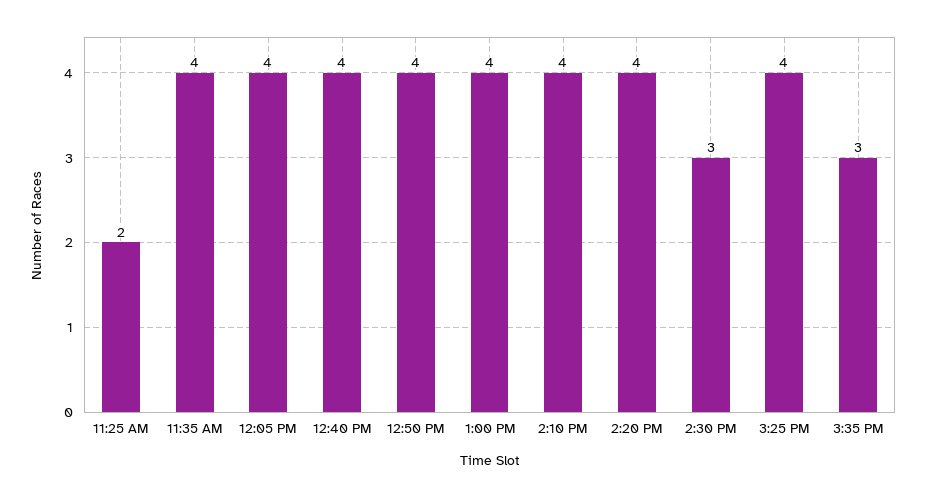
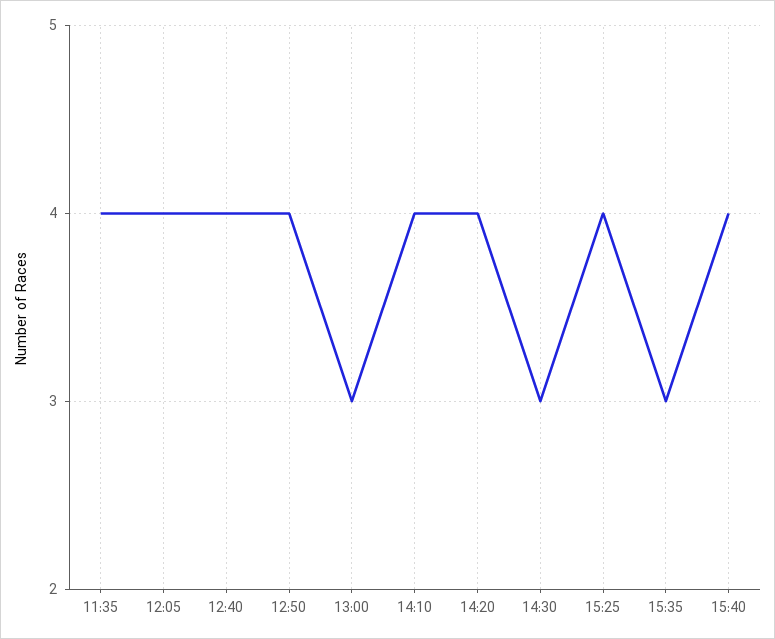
11:25 AM: 2 -> none
1:00 PM: 4 -> 3
15:40: none -> 4

